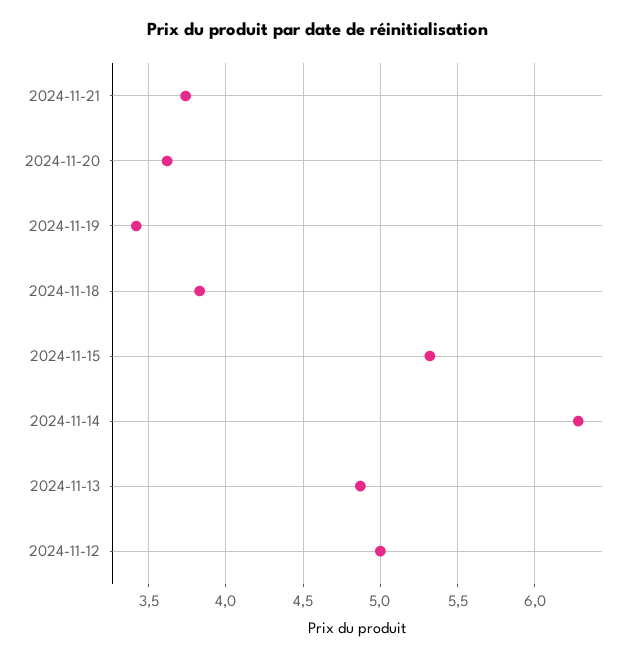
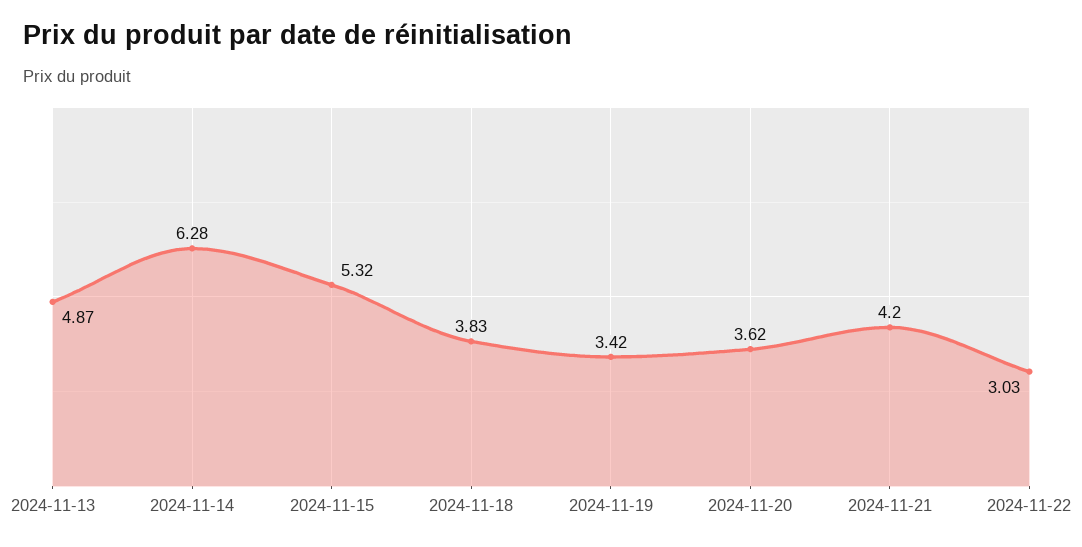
2024-11-21: 3.75 -> 4.2
2024-11-12: 5 -> none
2024-11-22: none -> 3.03

